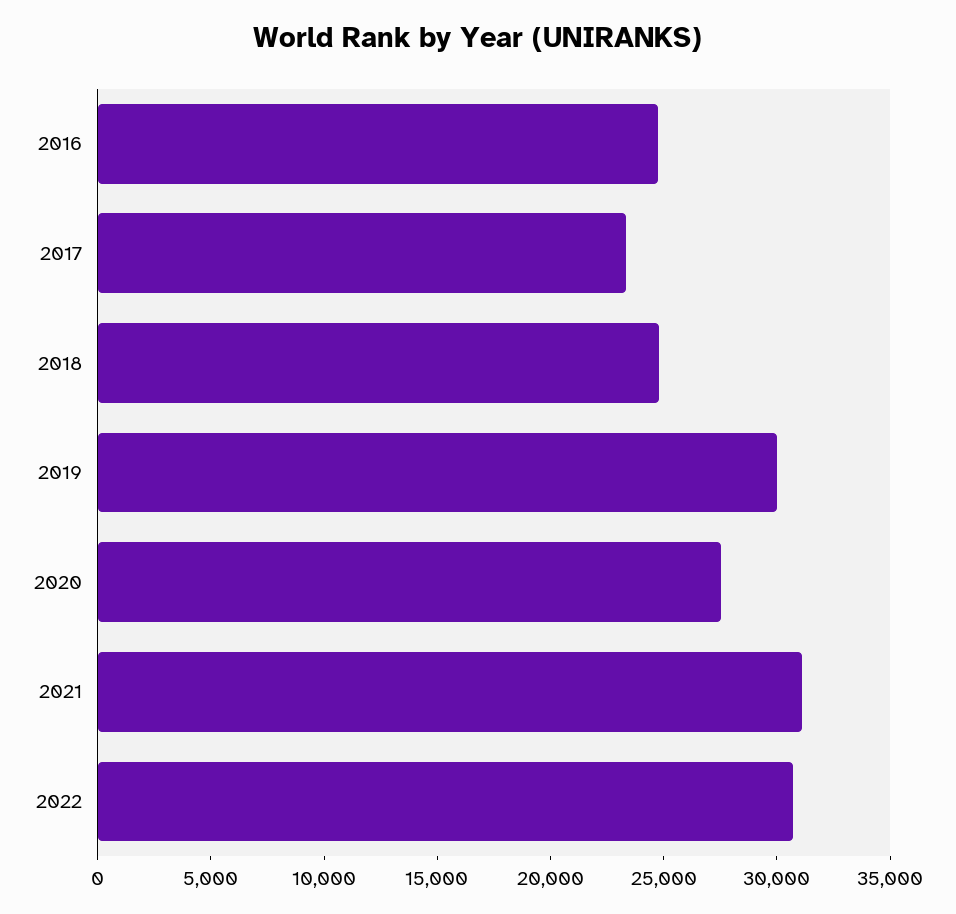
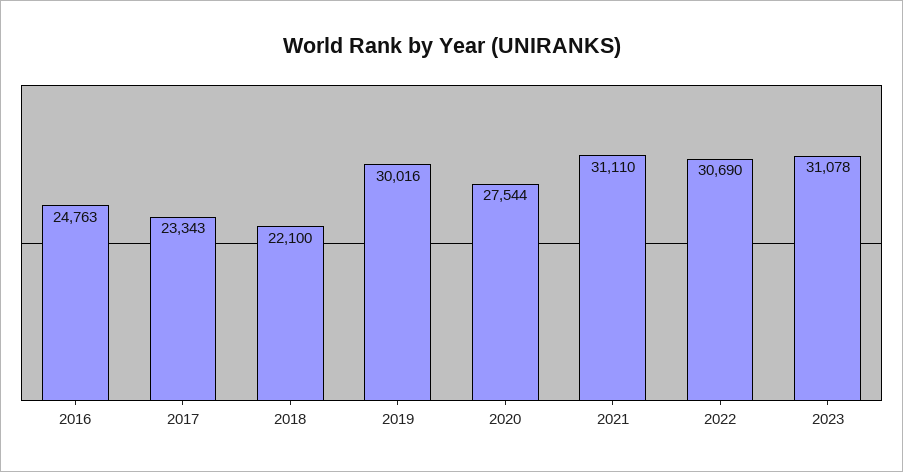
2018: 25000 -> 22100
2023: none -> 31078

